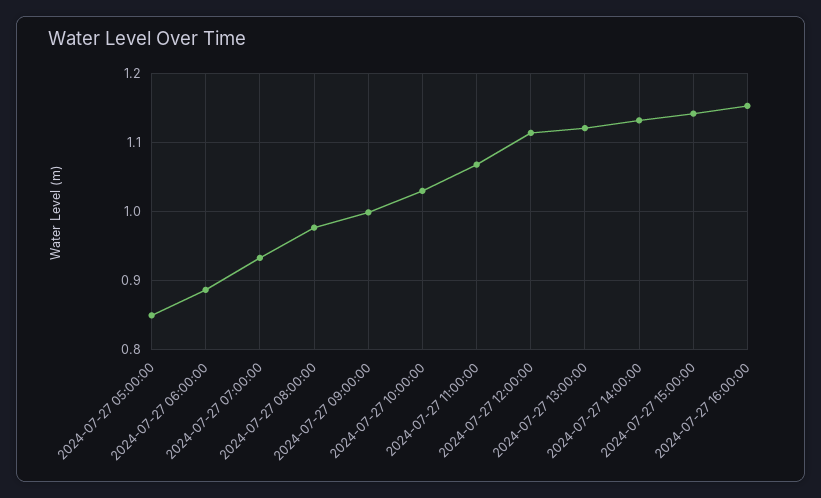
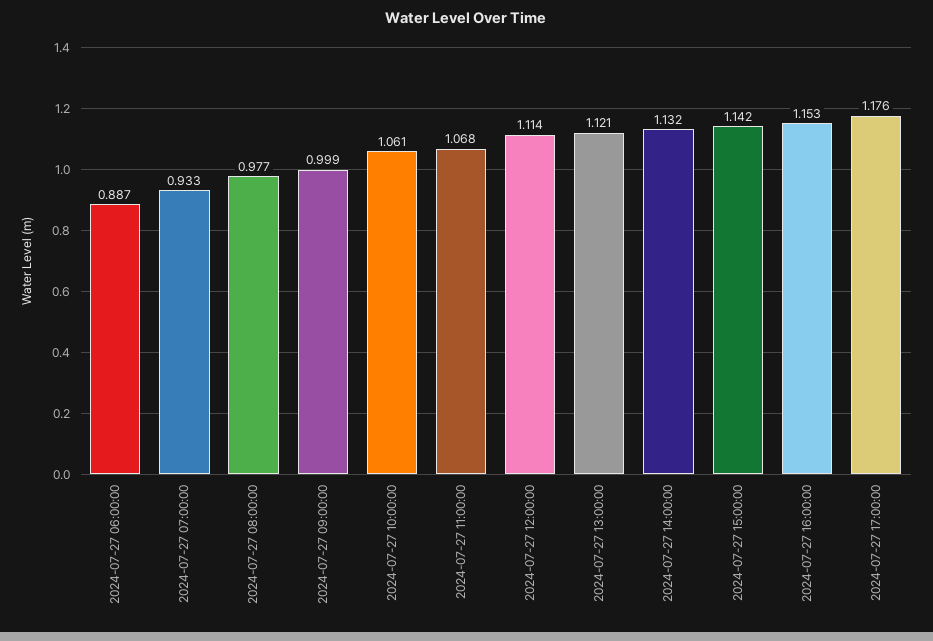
2024-07-27 05:00:00: 0.85 -> none
2024-07-27 10:00:00: 1.03 -> 1.061
2024-07-27 17:00:00: none -> 1.176

